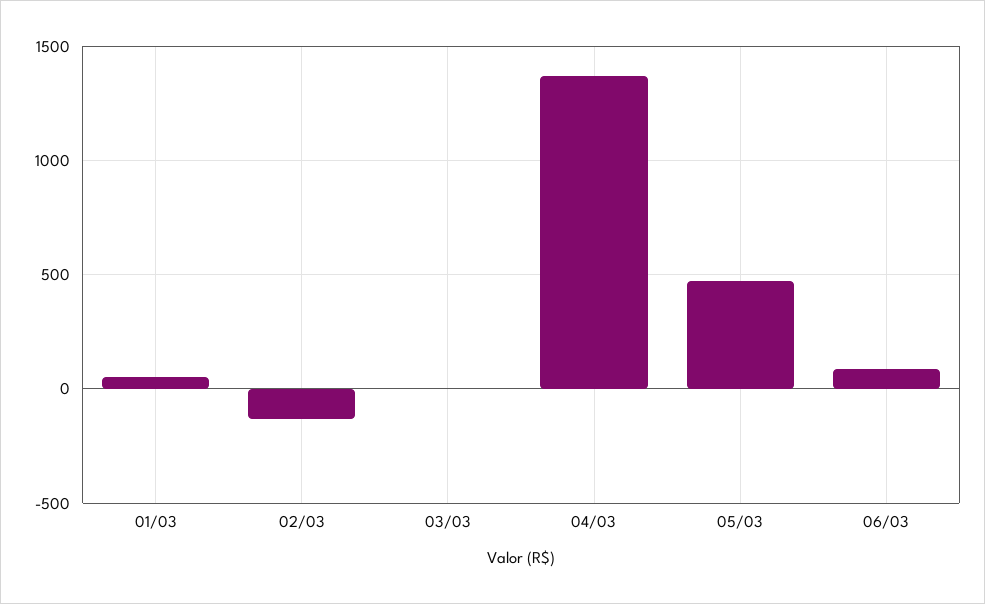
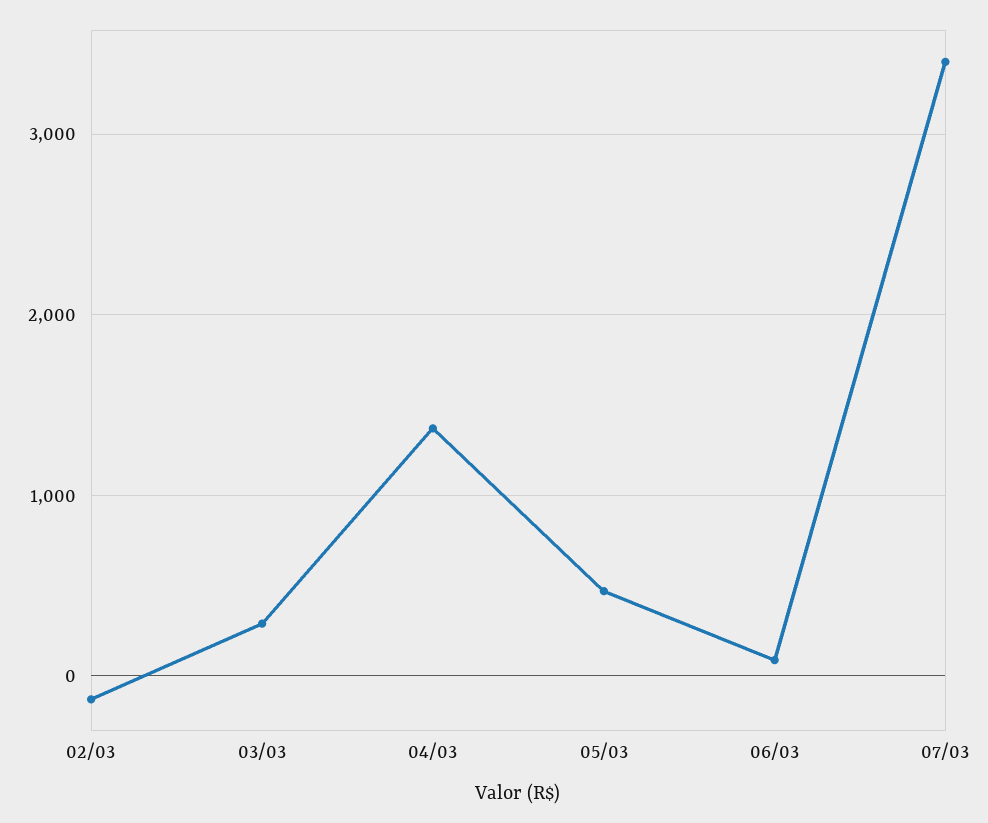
01/03: 50 -> none
03/03: 0 -> 300
07/03: none -> 3400

